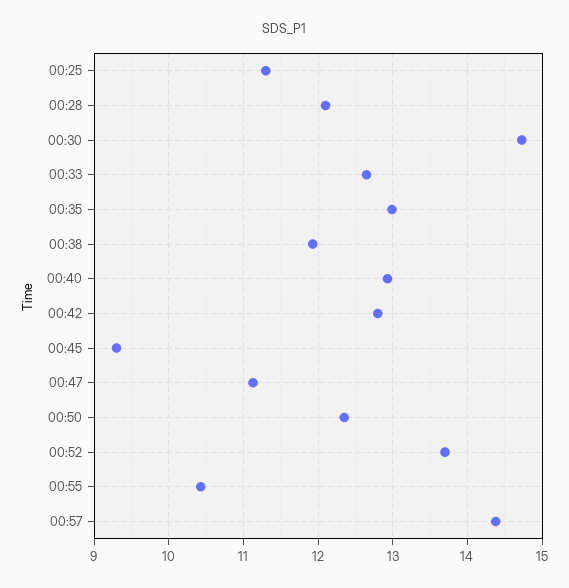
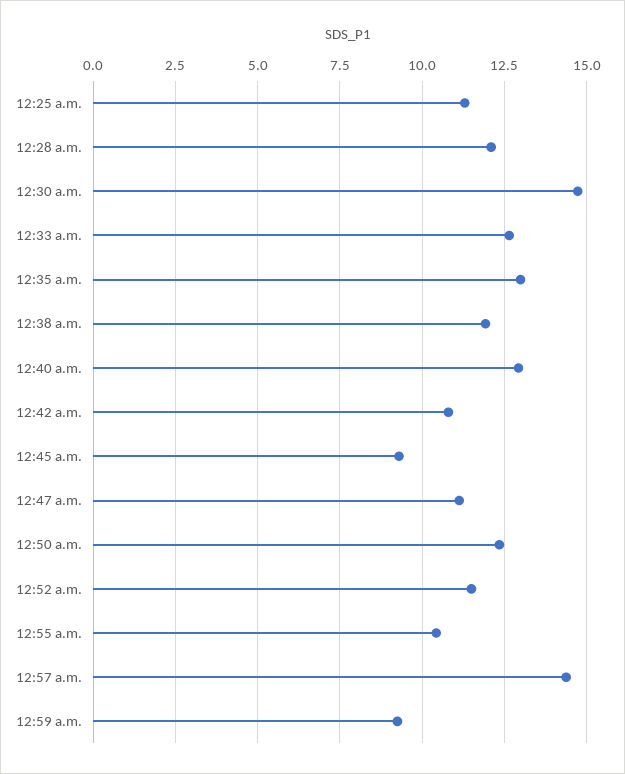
00:42: 12.8 -> 10.75
00:52: 13.7 -> 11.5
12:59 a.m.: none -> 9.25

